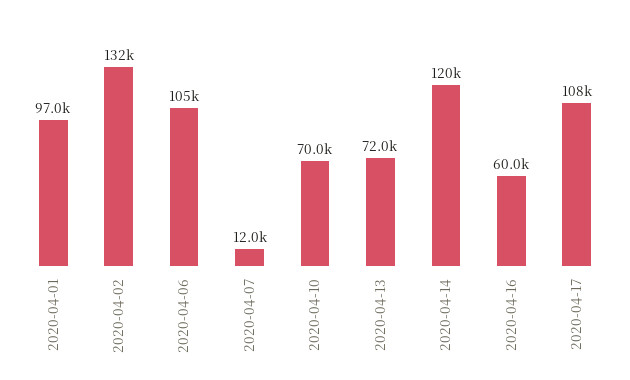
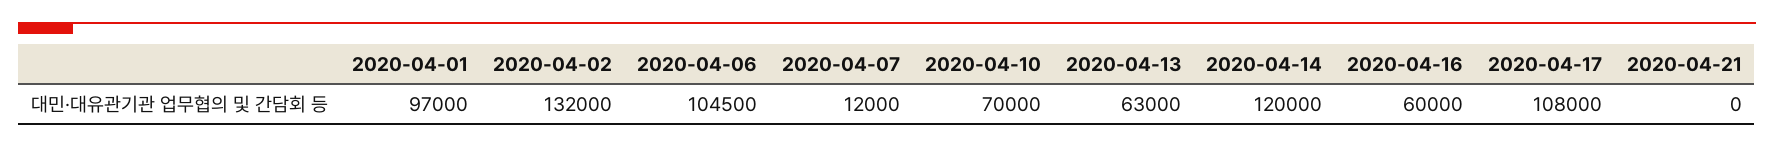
2020-04-13: 72000 -> 63000
2020-04-21: none -> 0

